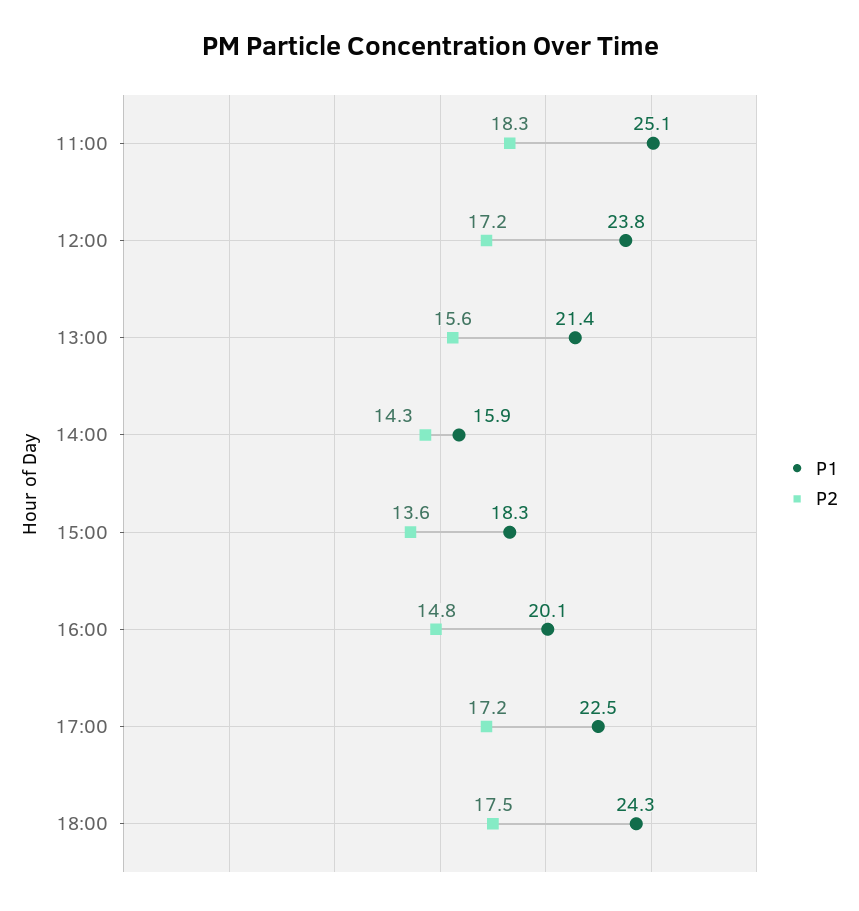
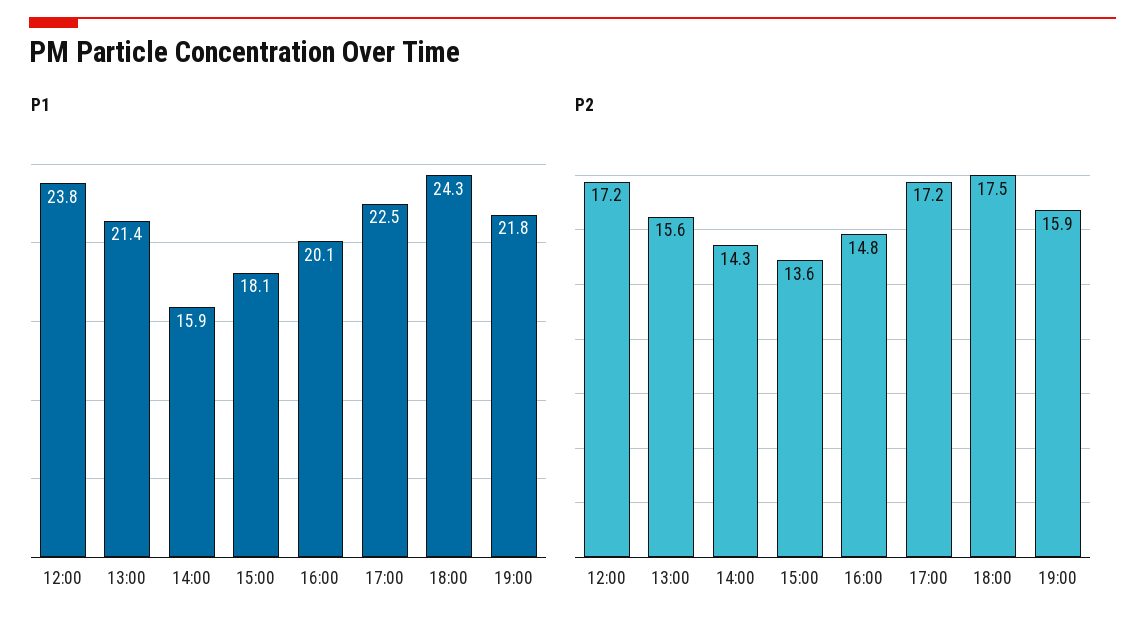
P1, 11:00: 25.1 -> none
P2, 11:00: 18.3 -> none
P1, 15:00: 18.3 -> 18.1
P1, 19:00: none -> 21.8
P2, 19:00: none -> 15.9

